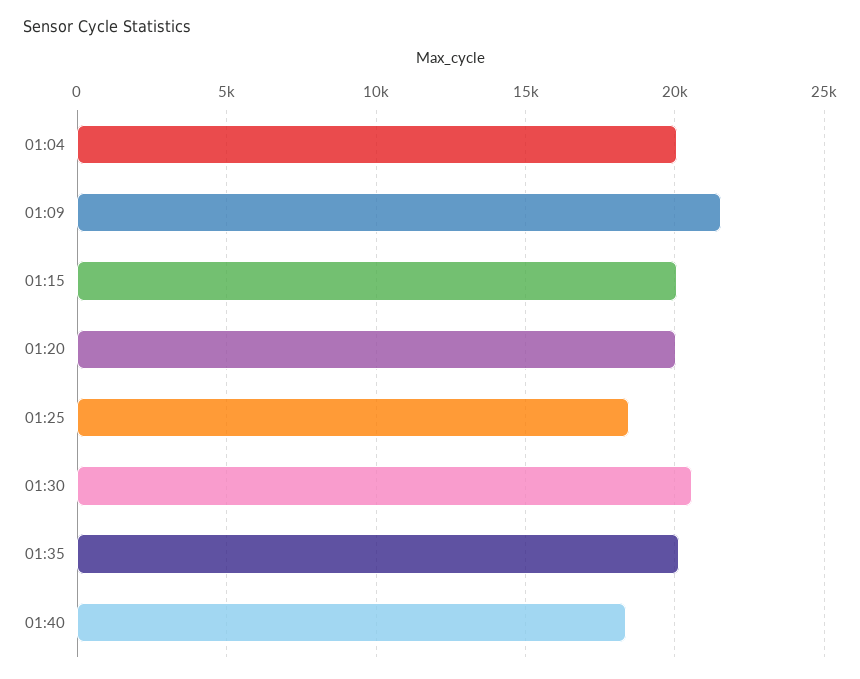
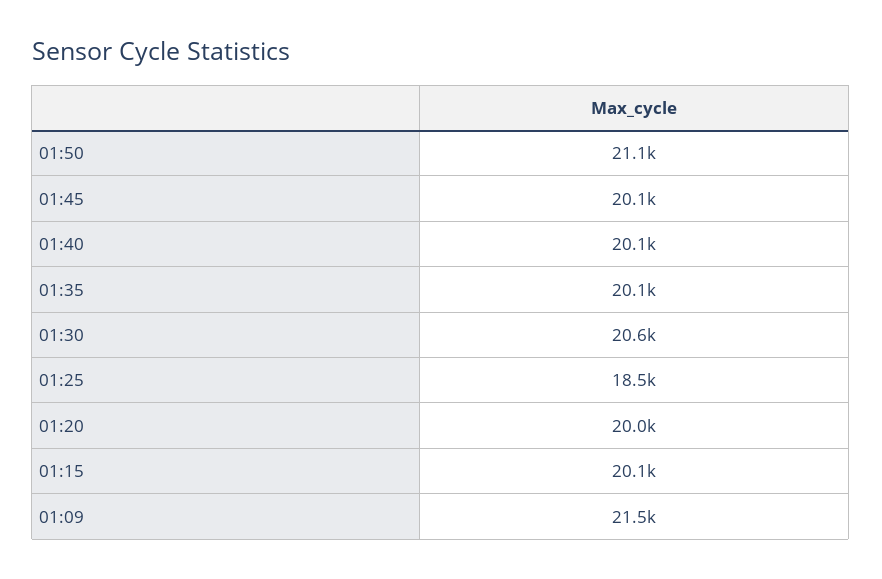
01:04: 20000 -> none
01:40: 18500 -> 20100
01:50: none -> 21100
01:45: none -> 20100

